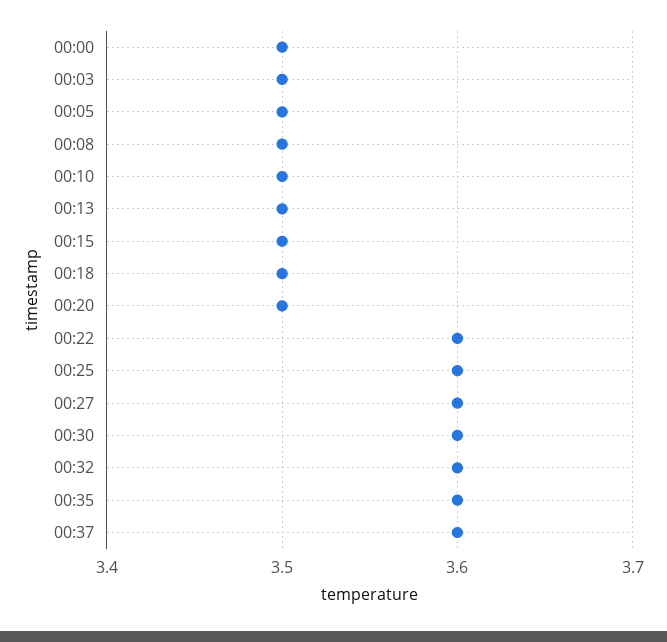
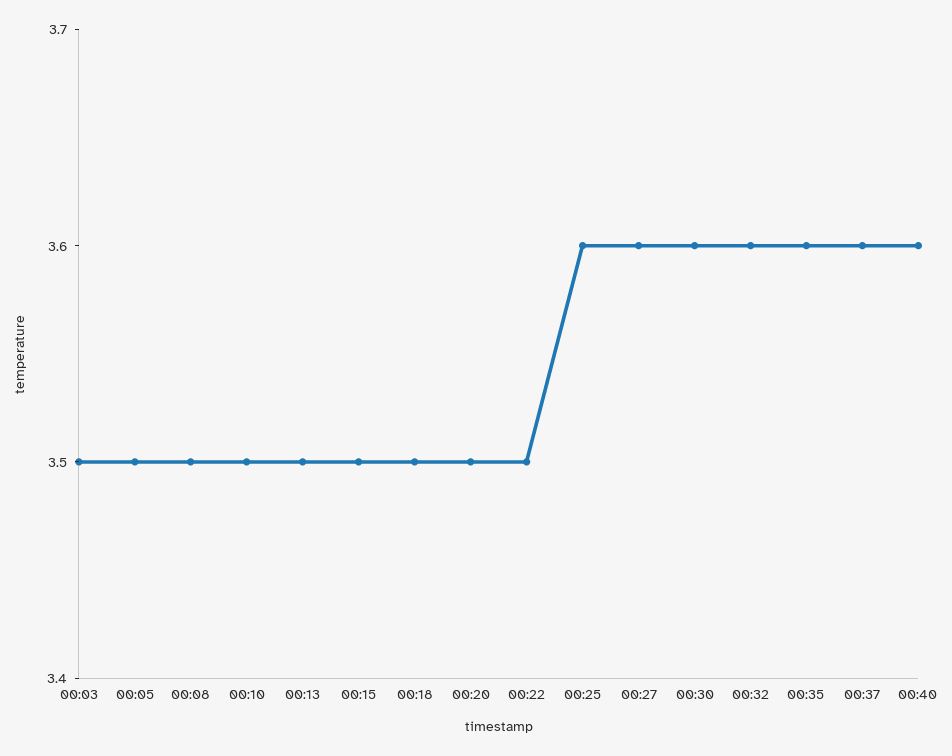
00:00: 3.5 -> none
00:22: 3.6 -> 3.5
00:40: none -> 3.6

